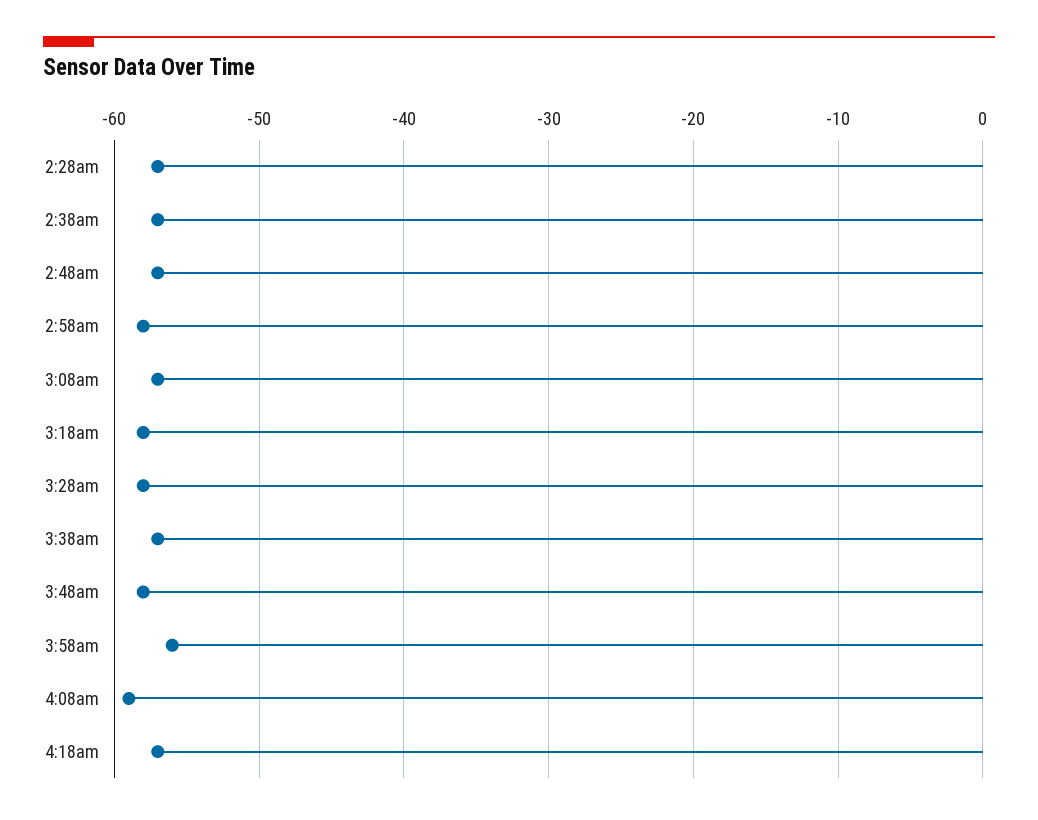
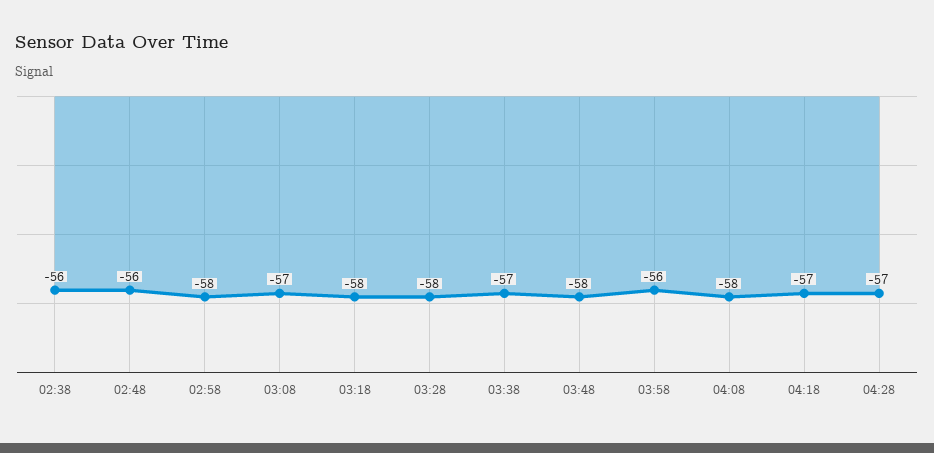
2:28am: -57 -> none
2:38am: -57 -> -56
2:48am: -57 -> -56
4:08am: -59 -> -58
04:28: none -> -57

